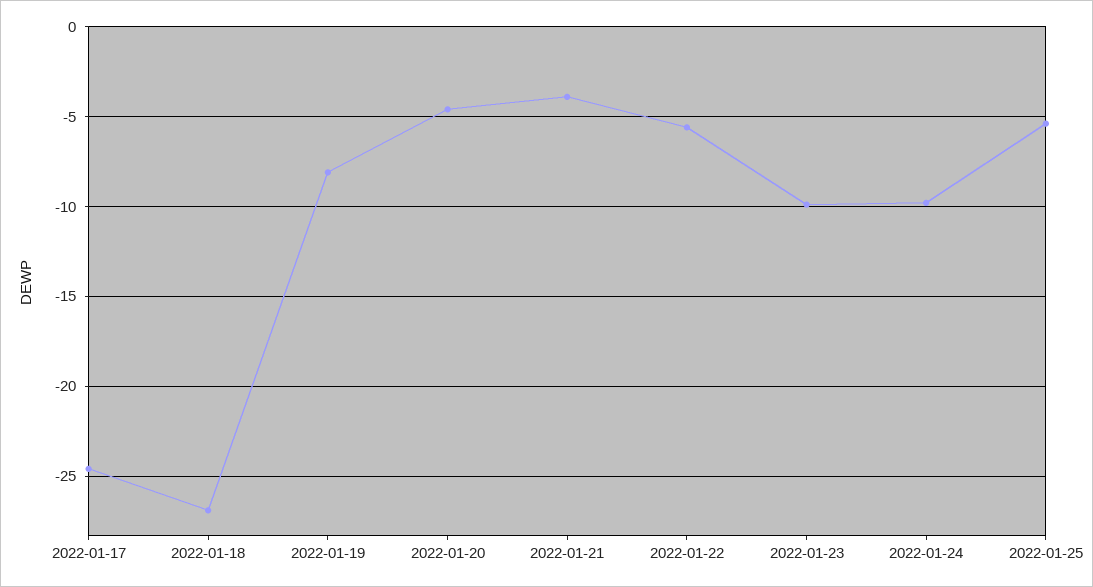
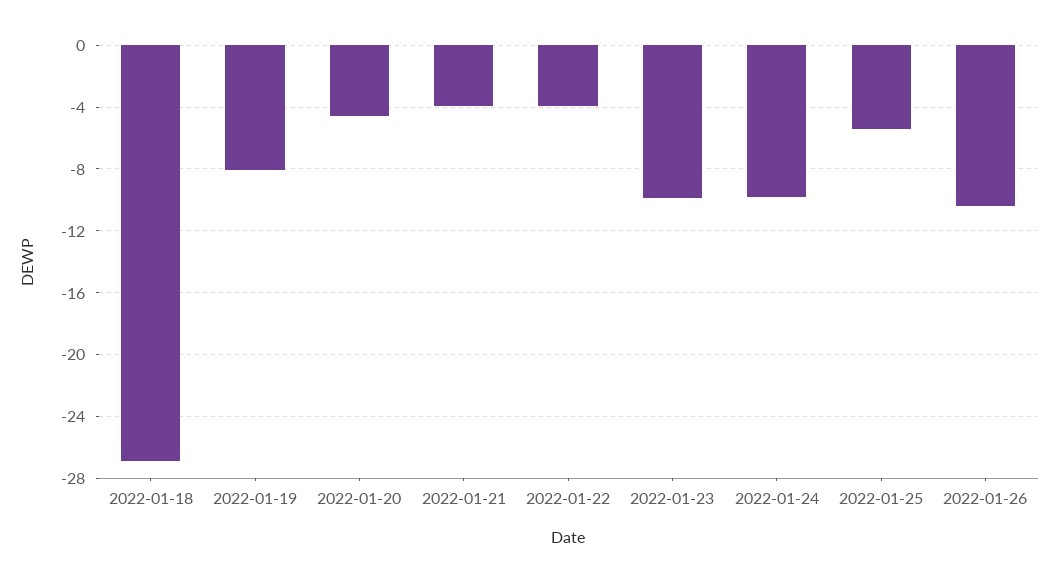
2022-01-17: -24.5 -> none
2022-01-22: -5.5 -> -4
2022-01-26: none -> -10.5

